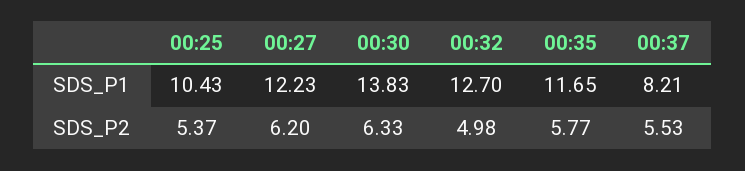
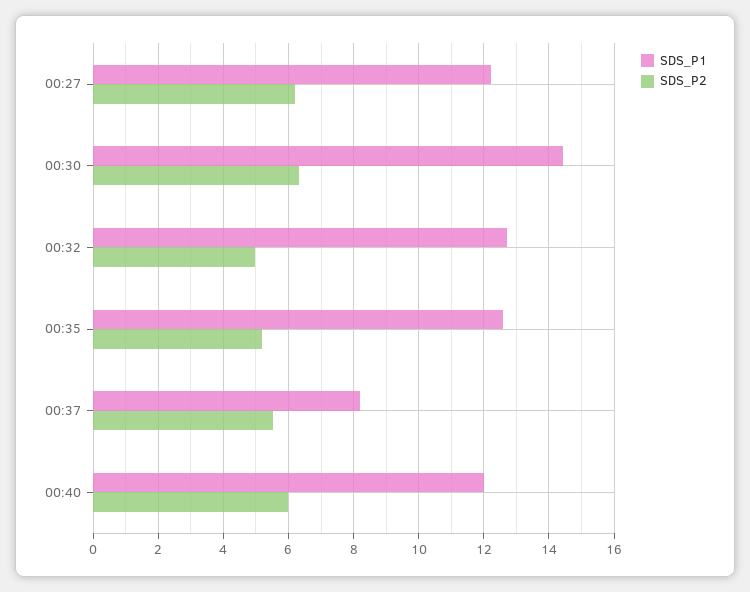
SDS_P1, 00:25: 10.43 -> none
SDS_P1, 00:30: 13.83 -> 14.4
SDS_P1, 00:35: 11.65 -> 12.6
SDS_P2, 00:25: 5.37 -> none
SDS_P2, 00:35: 5.77 -> 5.2
SDS_P1, 00:40: none -> 12
SDS_P2, 00:40: none -> 6

